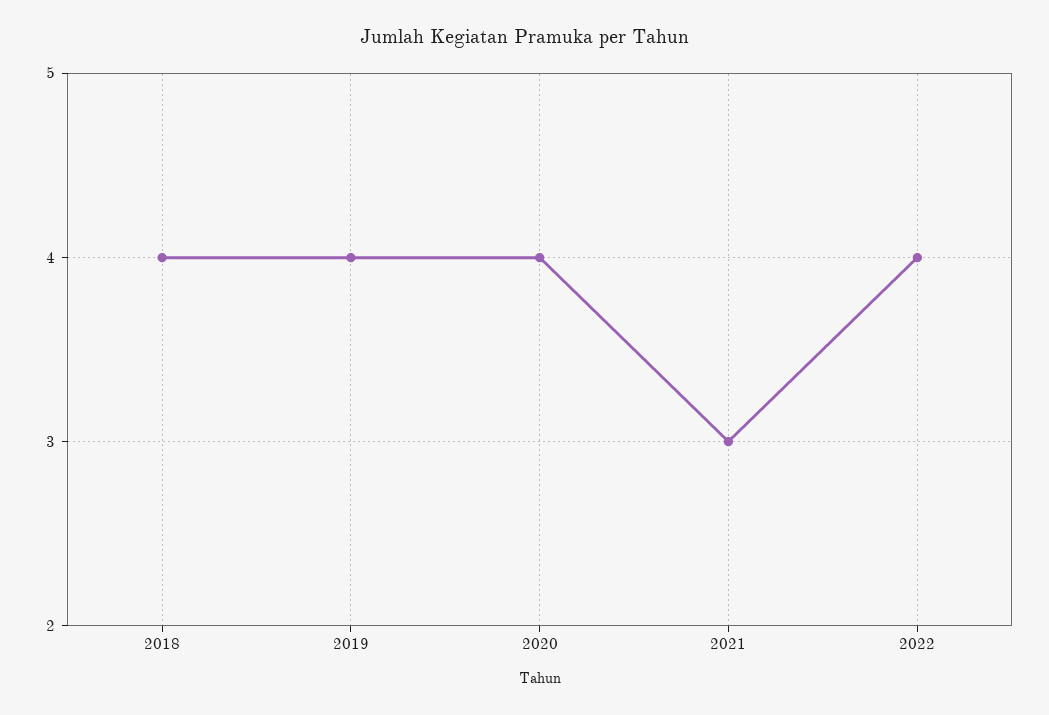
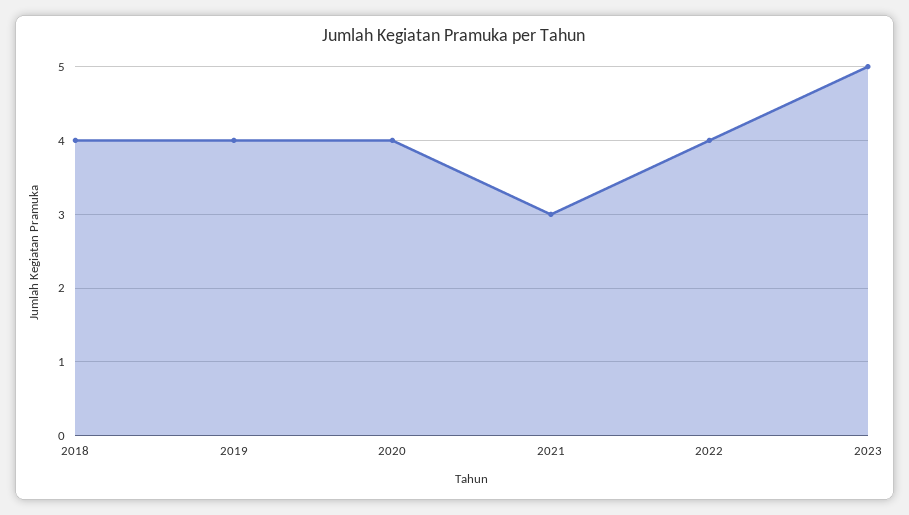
2023: none -> 5

